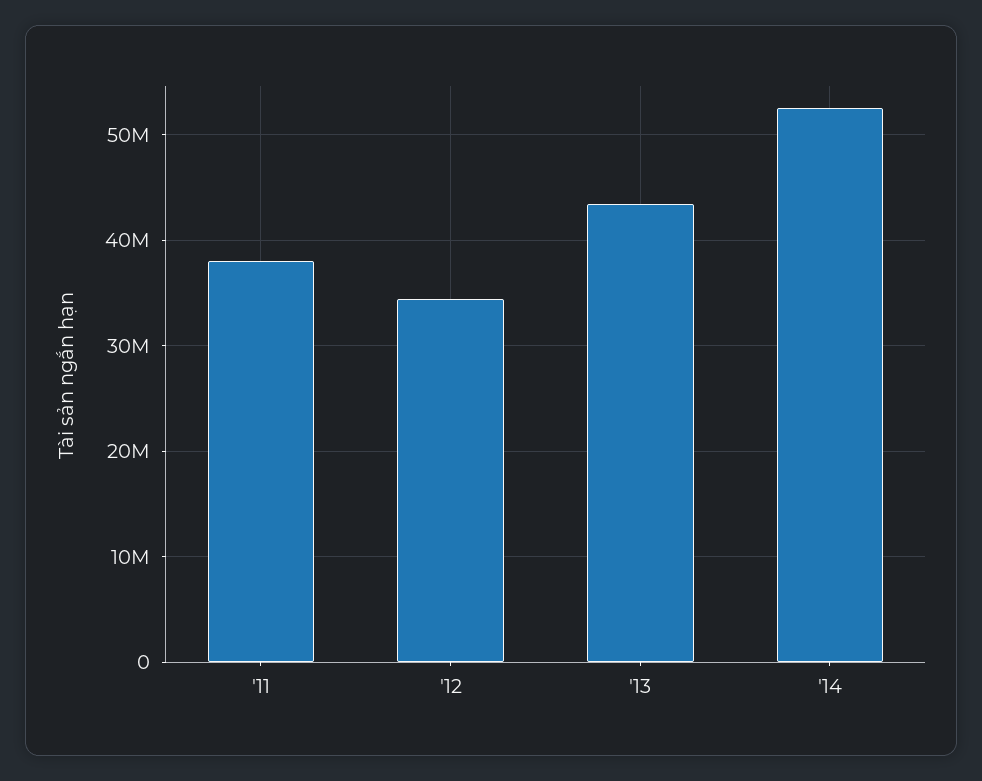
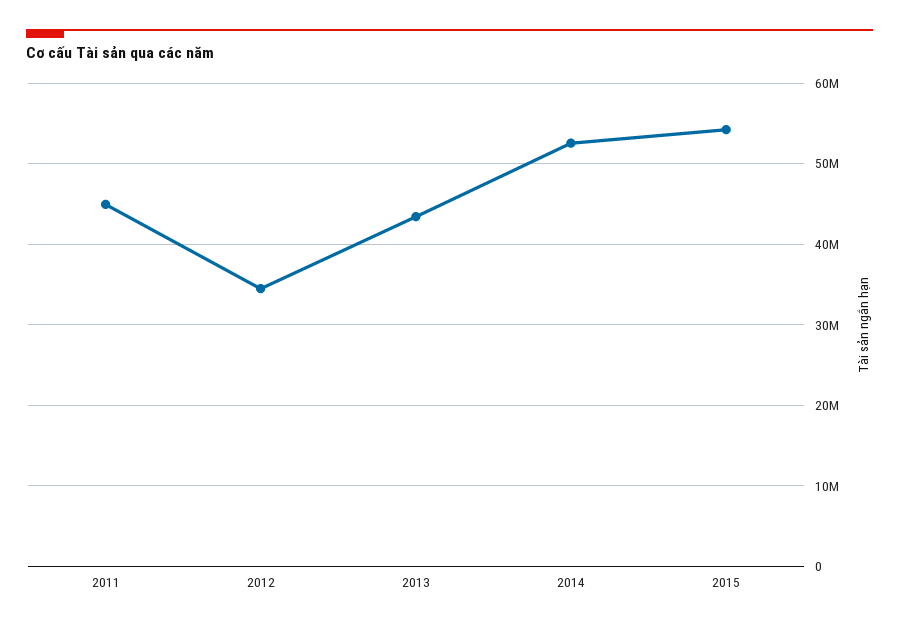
'11: 38000000 -> 45000000
2015: none -> 54000000

